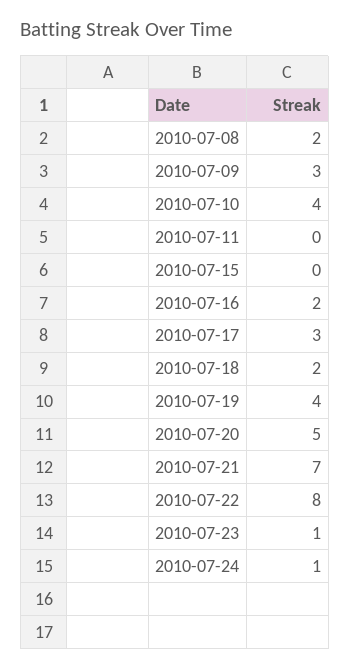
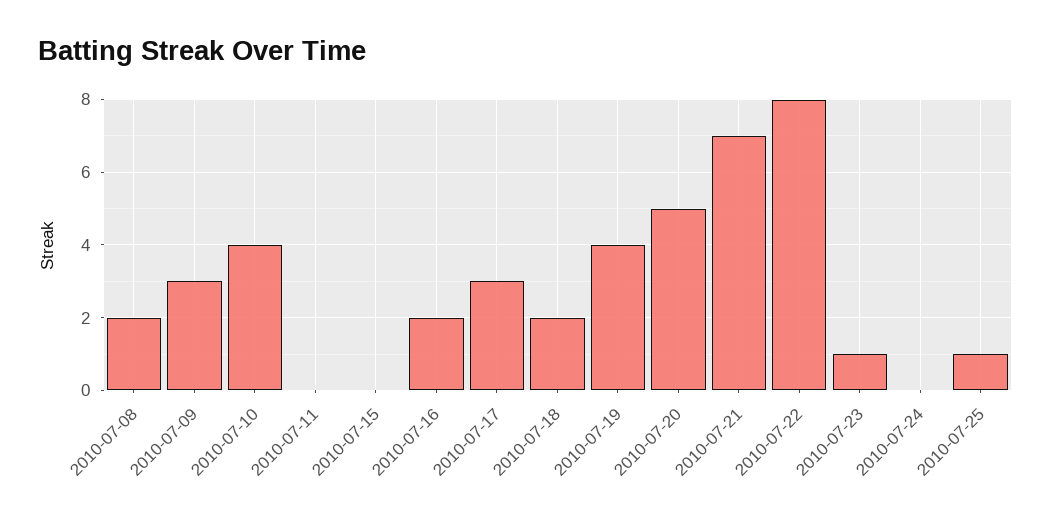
2010-07-24: 1 -> 0
2010-07-25: none -> 1

